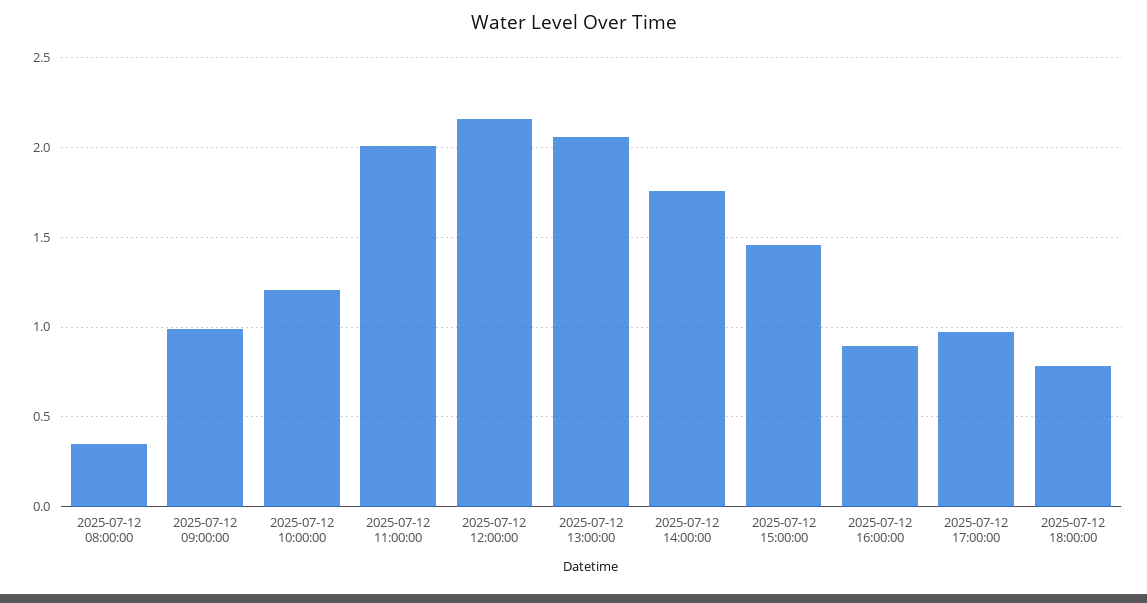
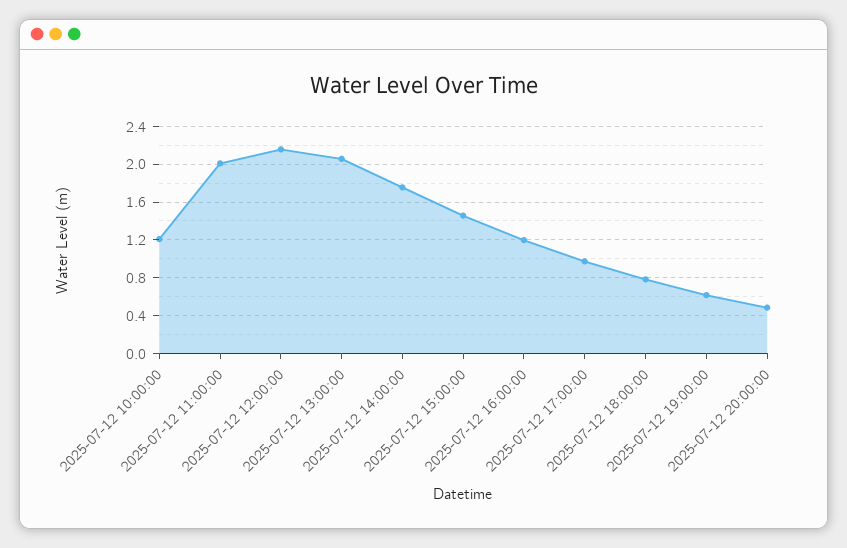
2025-07-12 08:00:00: 0.35 -> none
2025-07-12 09:00:00: 1 -> none
2025-07-12 16:00:00: 0.9 -> 1.2
2025-07-12 19:00:00: none -> 0.6
2025-07-12 20:00:00: none -> 0.5

